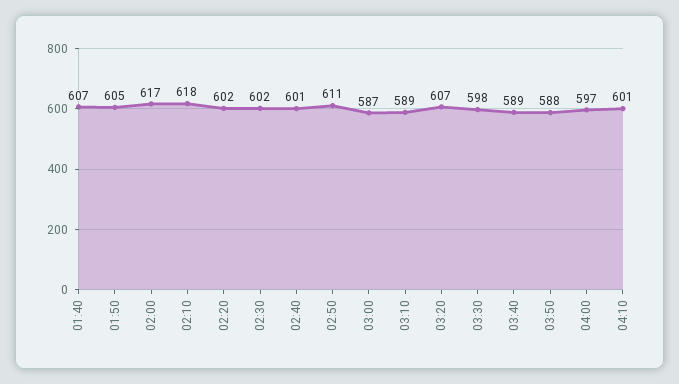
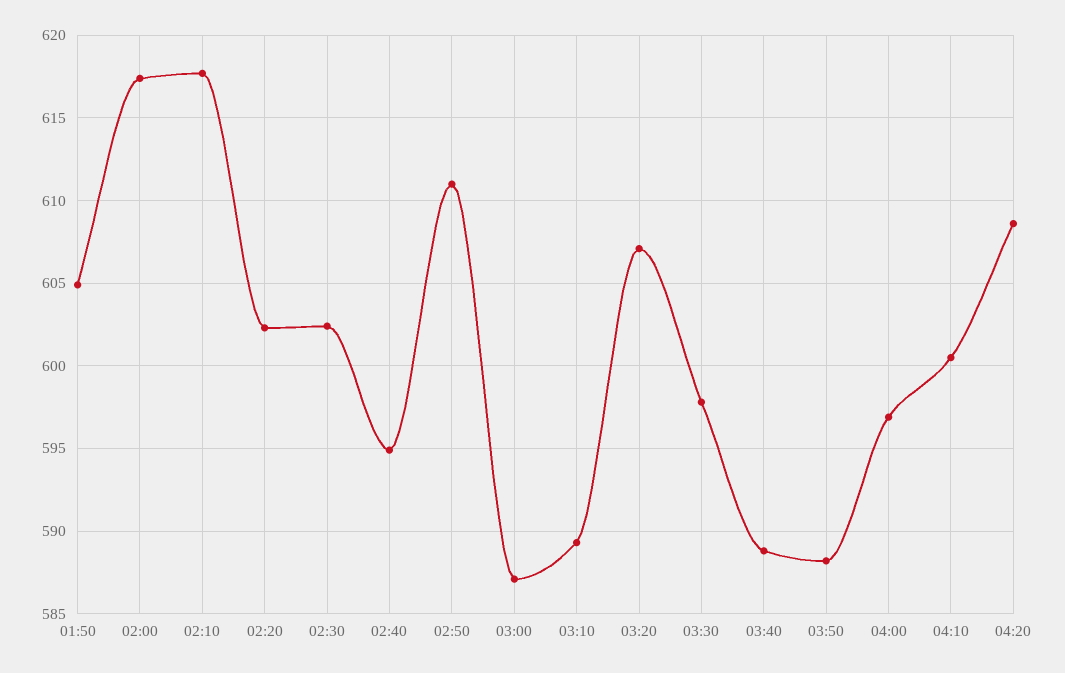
01:40: 607 -> none
02:40: 601 -> 595
04:20: none -> 608.5

